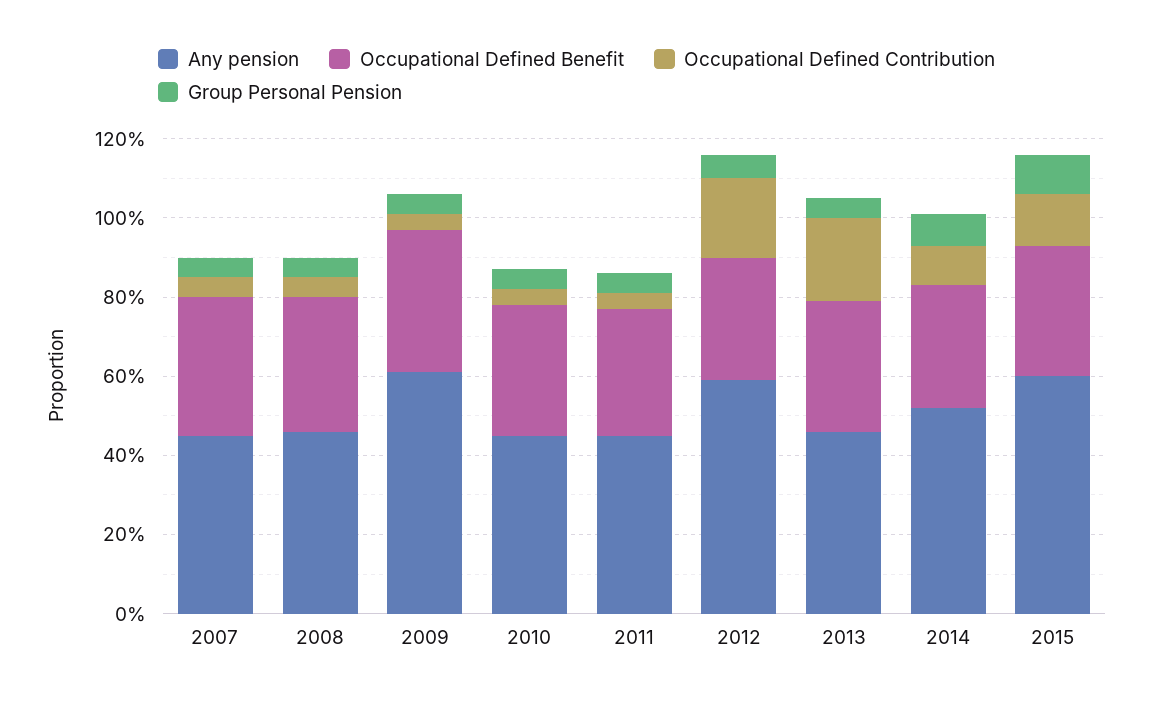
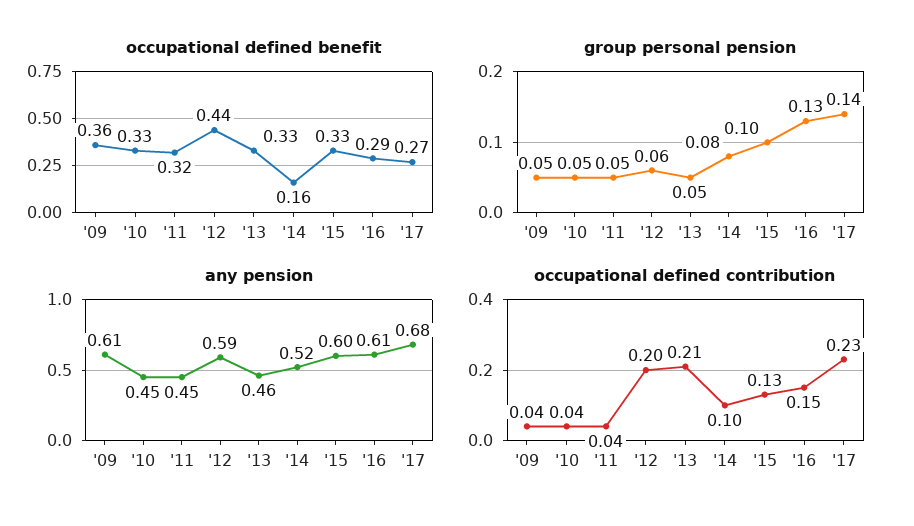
Any pension, 2007: 0.45 -> none
Occupational Defined Benefit, 2007: 0.35 -> none
Occupational Defined Contribution, 2007: 0.05 -> none
Group Personal Pension, 2007: 0.05 -> none
Any pension, 2008: 0.45 -> none
Occupational Defined Benefit, 2008: 0.35 -> none
Occupational Defined Contribution, 2008: 0.05 -> none
Group Personal Pension, 2008: 0.05 -> none
Occupational Defined Benefit, 2012: 0.3 -> 0.44
Occupational Defined Benefit, 2014: 0.3 -> 0.16
Occupational Defined Benefit, '16: none -> 0.29
Occupational Defined Benefit, '17: none -> 0.27
Group Personal Pension, '16: none -> 0.13
Group Personal Pension, '17: none -> 0.14
Any pension, '16: none -> 0.61
Any pension, '17: none -> 0.68
Occupational Defined Contribution, '16: none -> 0.15
Occupational Defined Contribution, '17: none -> 0.23

